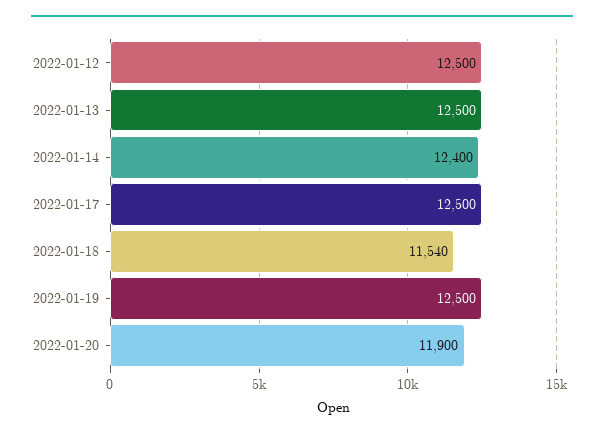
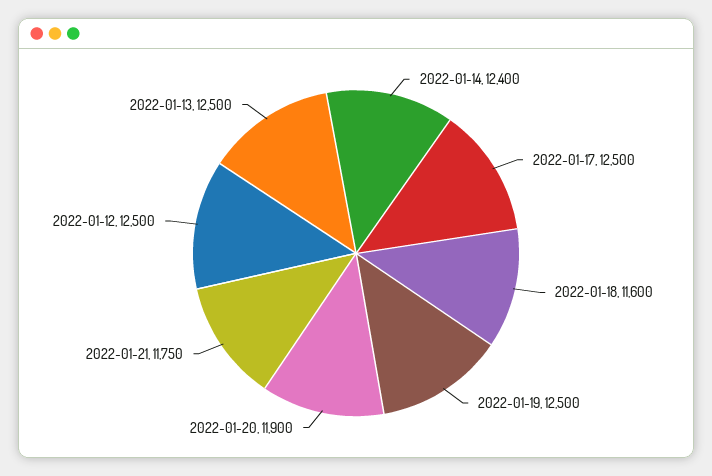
2022-01-18: 11540 -> 11600
2022-01-21: none -> 11750

